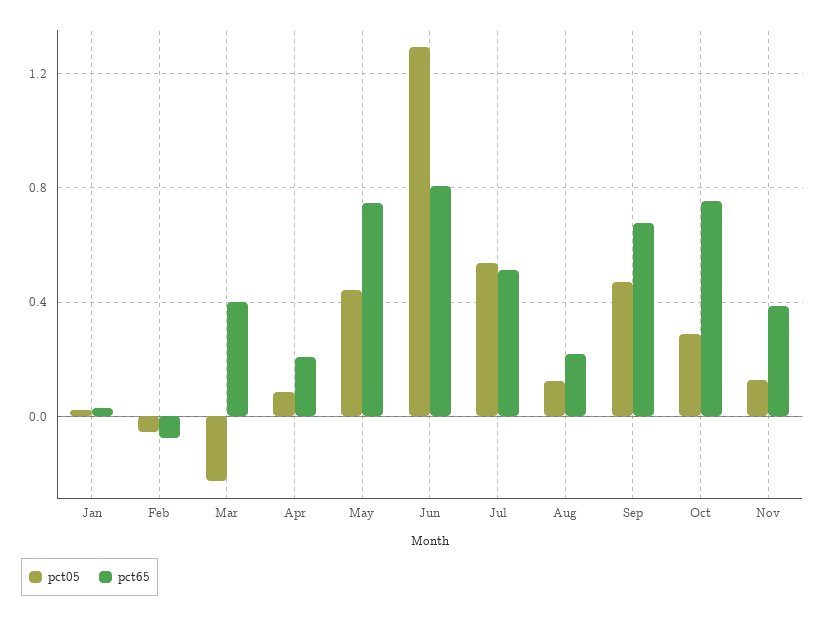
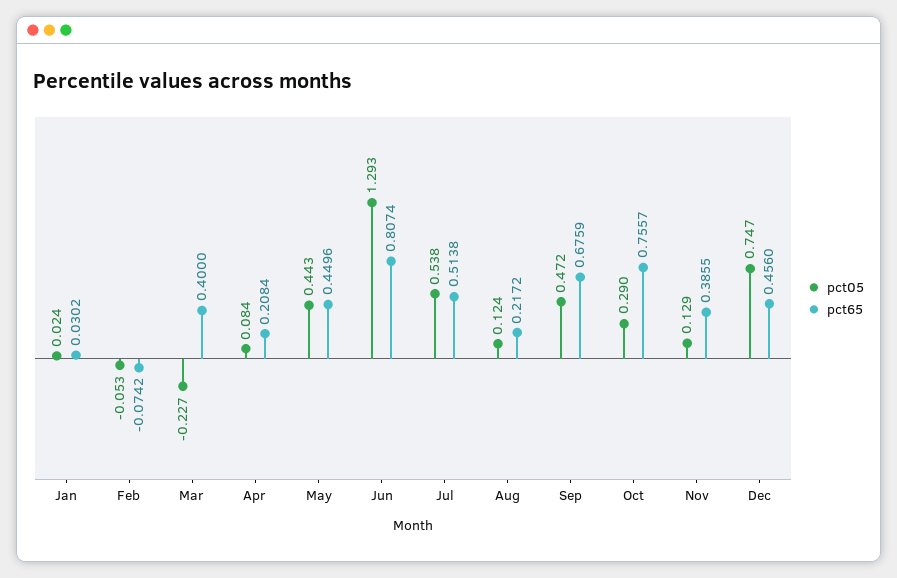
pct65, May: 0.75 -> 0.4496
pct05, Dec: none -> 0.747
pct65, Dec: none -> 0.456

